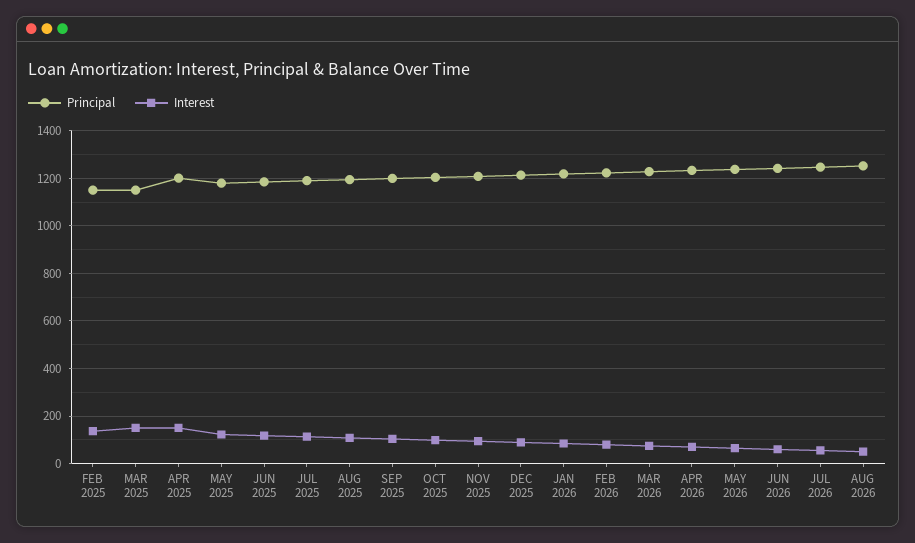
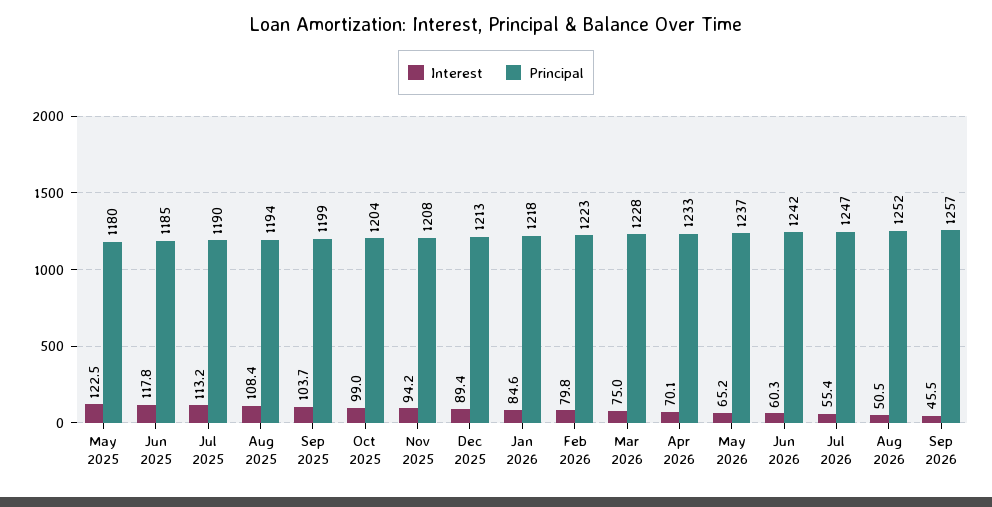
Principal, FEB 2025: 1150 -> none
Interest, FEB 2025: 150 -> none
Principal, MAR 2025: 1150 -> none
Interest, MAR 2025: 150 -> none
Principal, APR 2025: 1200 -> none
Interest, APR 2025: 150 -> none
Interest, Sep 2026: none -> 45.5
Principal, Sep 2026: none -> 1257

